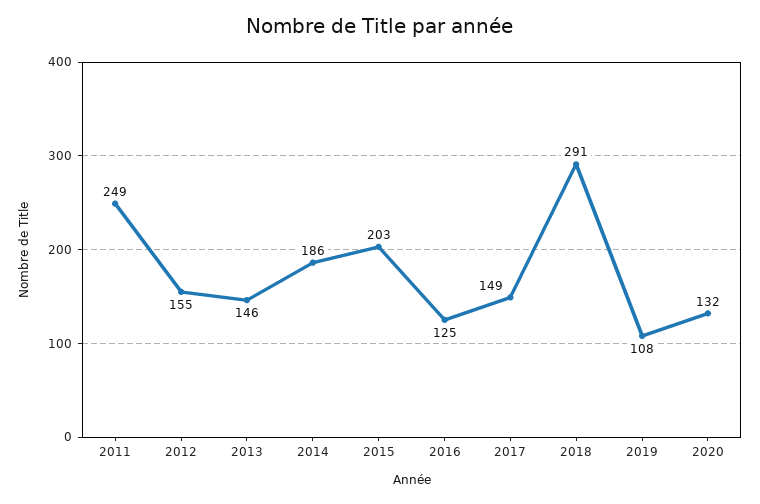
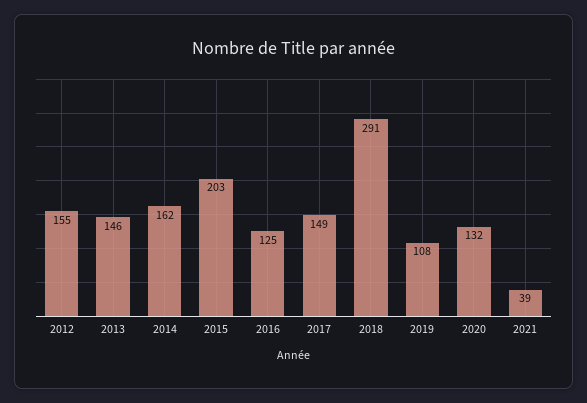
2011: 249 -> none
2014: 186 -> 162
2021: none -> 39

